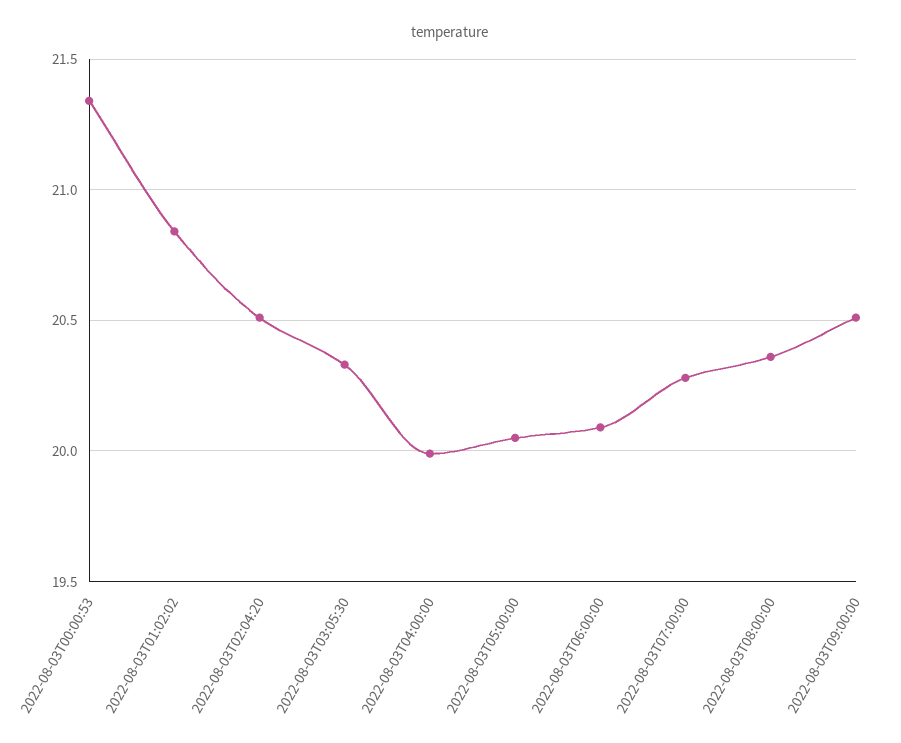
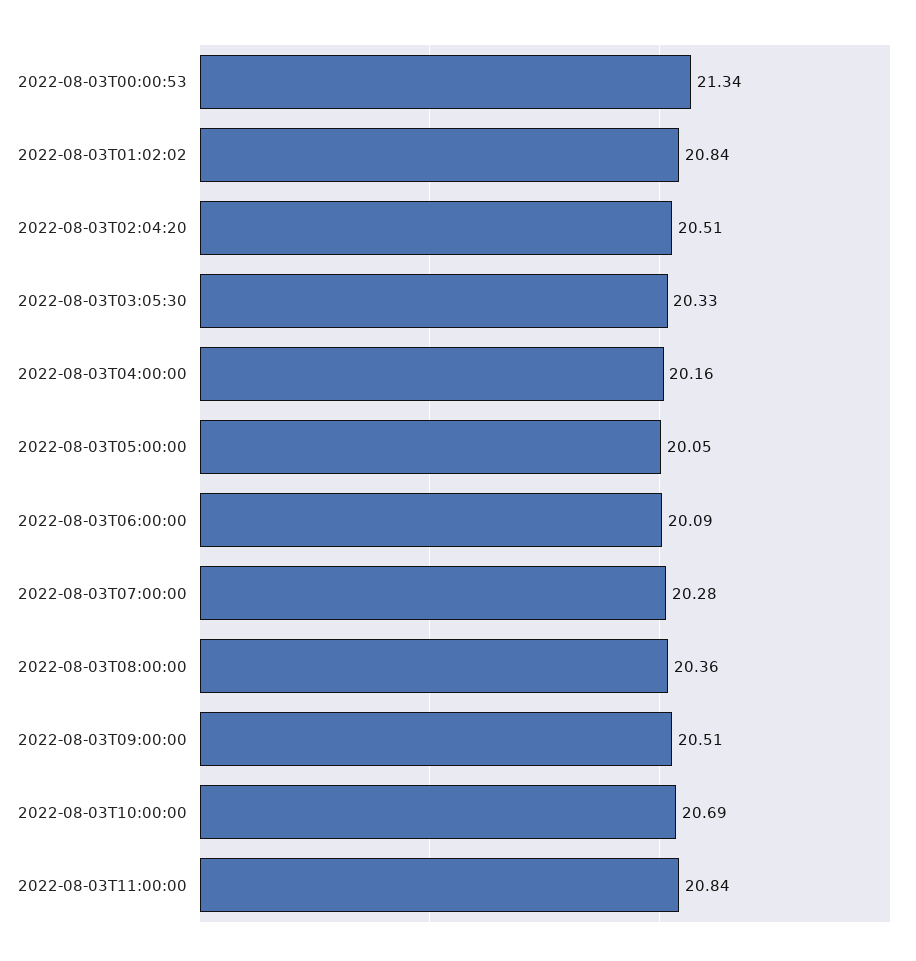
2022-08-03T04:00:00: 20 -> 20.16
2022-08-03T10:00:00: none -> 20.69
2022-08-03T11:00:00: none -> 20.84

